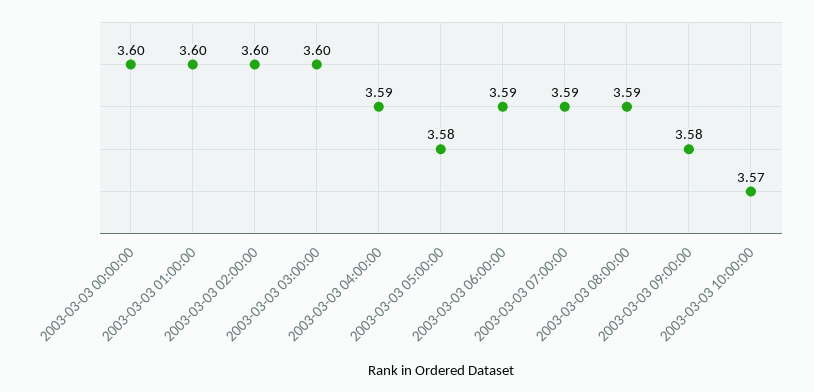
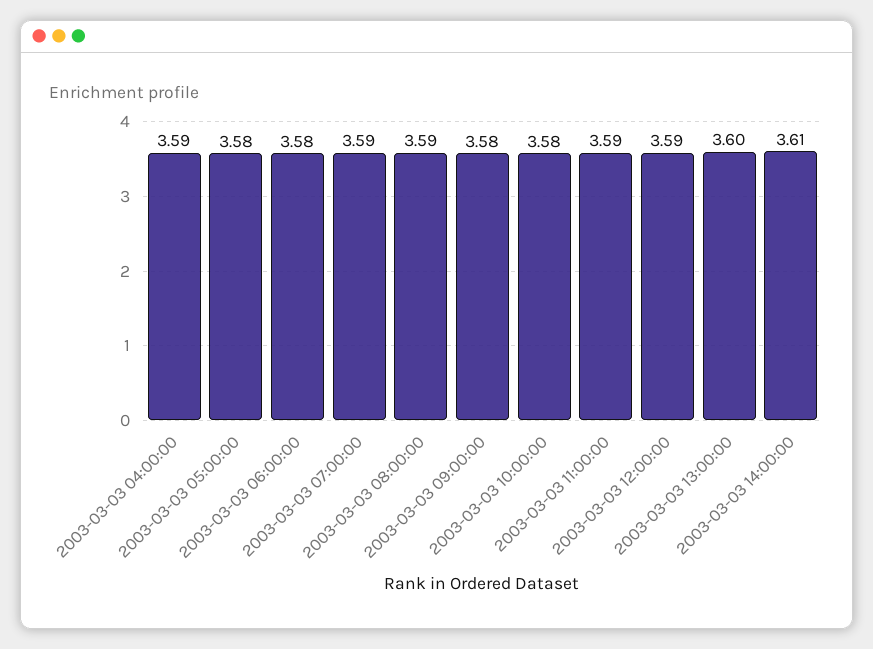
2003-03-03 00:00:00: 3.6 -> none
2003-03-03 01:00:00: 3.6 -> none
2003-03-03 02:00:00: 3.6 -> none
2003-03-03 03:00:00: 3.6 -> none
2003-03-03 06:00:00: 3.59 -> 3.58
2003-03-03 10:00:00: 3.57 -> 3.58
2003-03-03 11:00:00: none -> 3.59
2003-03-03 12:00:00: none -> 3.59
2003-03-03 13:00:00: none -> 3.6
2003-03-03 14:00:00: none -> 3.61

